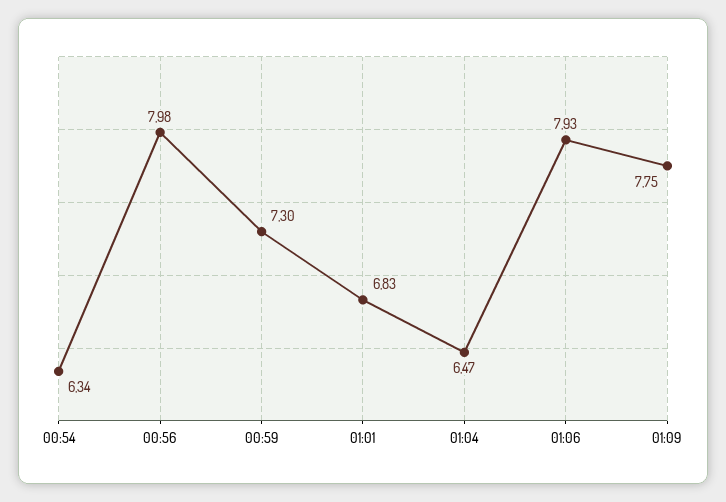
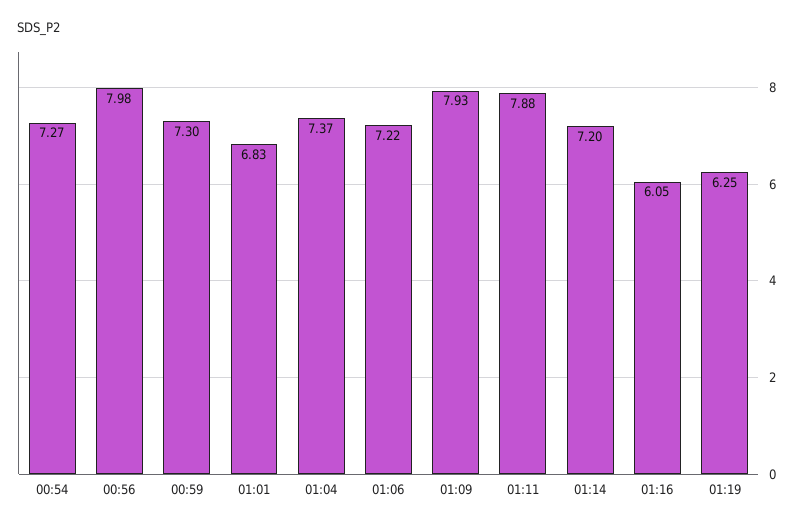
00:54: 6.34 -> 7.27
01:04: 6.47 -> 7.37
01:06: 7.93 -> 7.22
01:09: 7.75 -> 7.93
01:11: none -> 7.88
01:14: none -> 7.2
01:16: none -> 6.05
01:19: none -> 6.25

